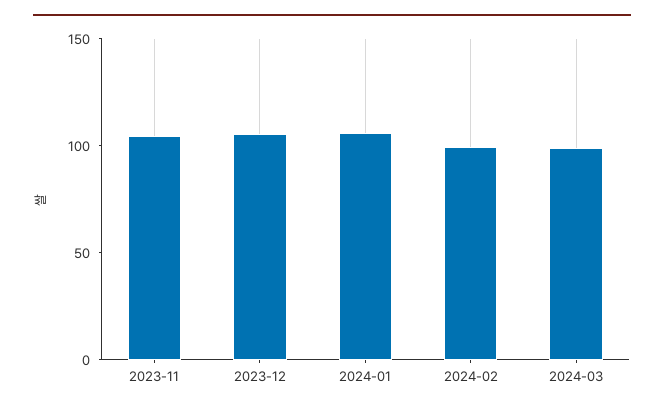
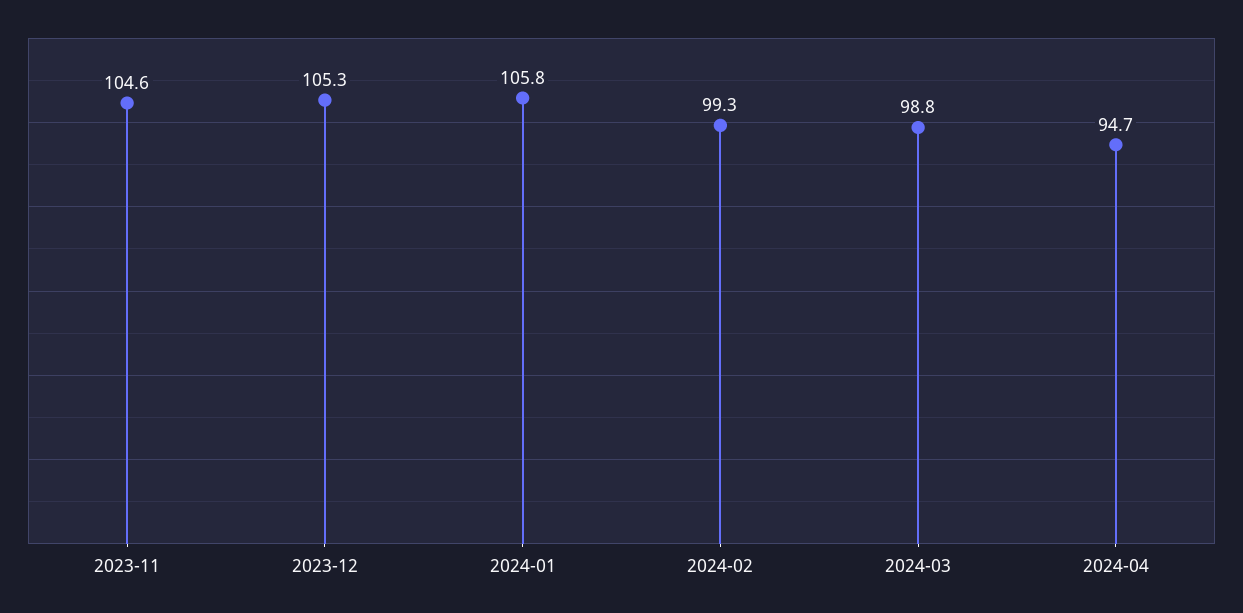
2024-04: none -> 94.7

